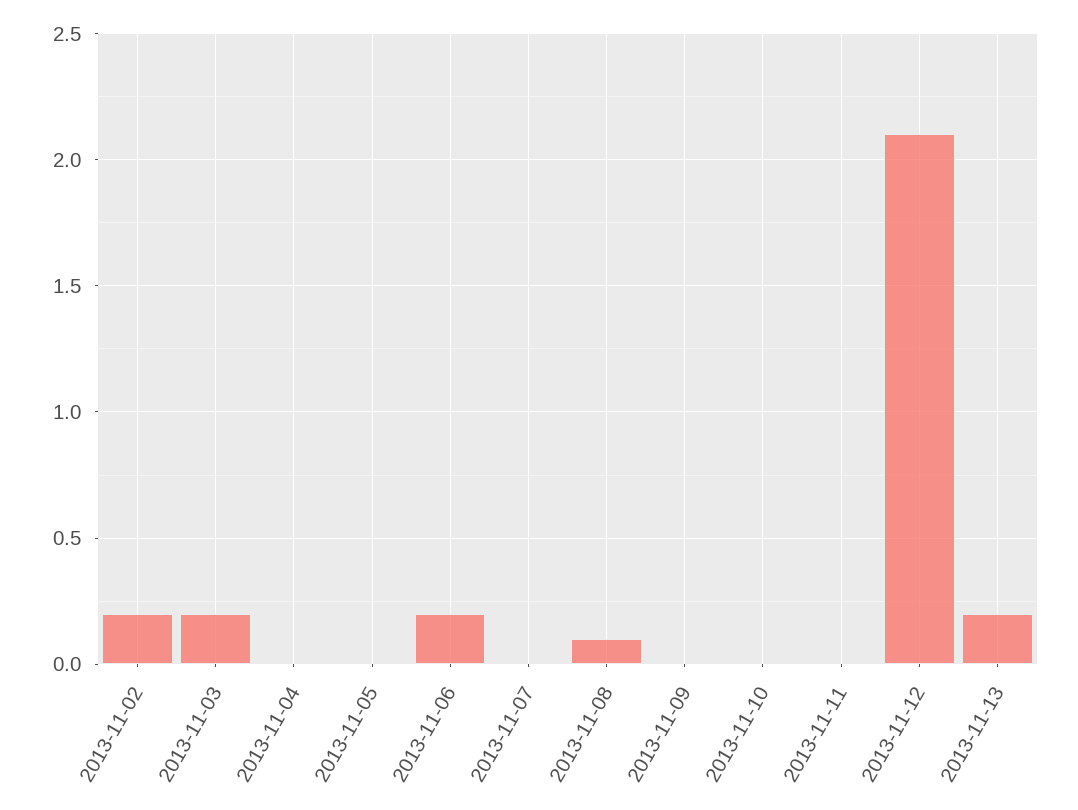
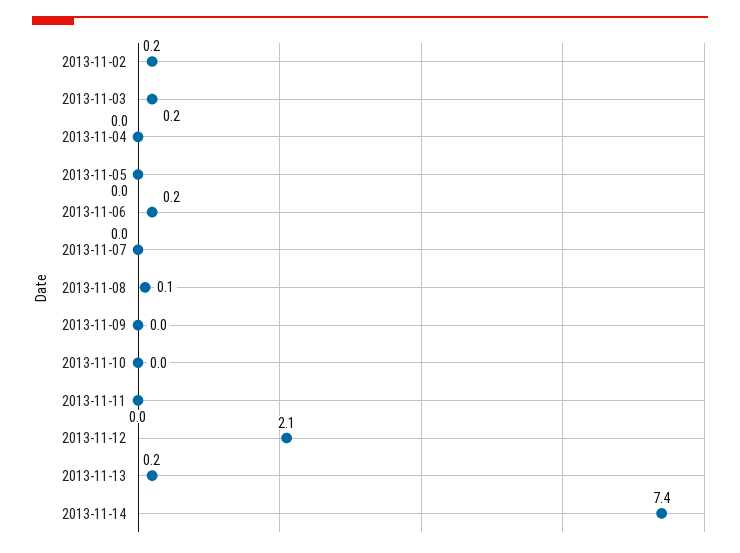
2013-11-14: none -> 7.4

